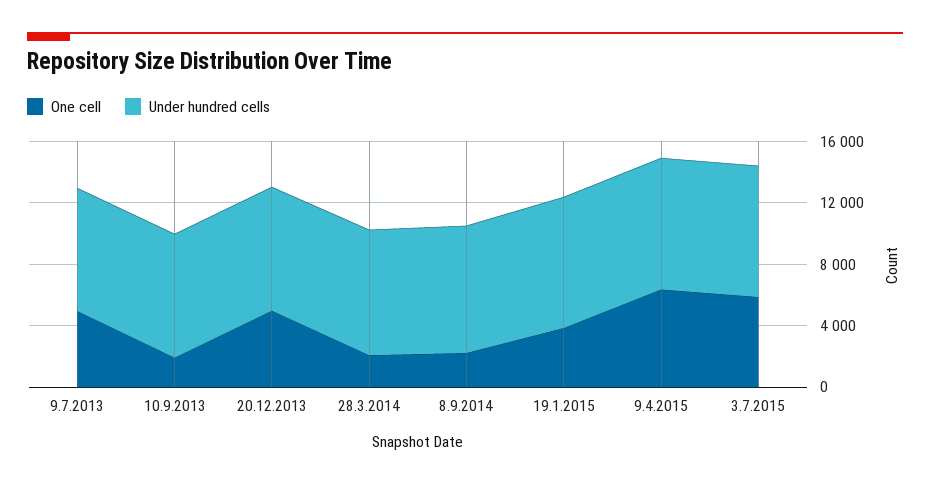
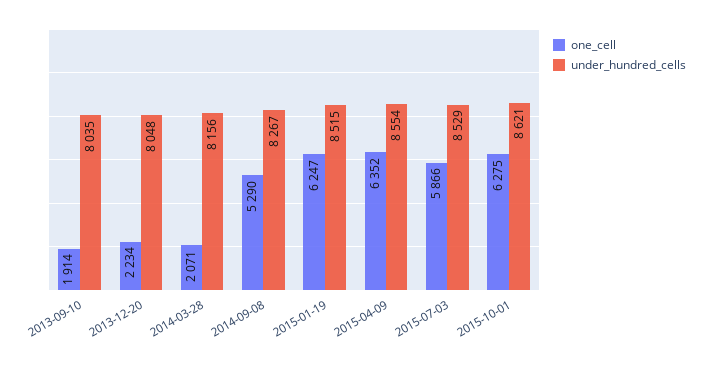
One cell, 9.7.2013: 5000 -> none
Under hundred cells, 9.7.2013: 8000 -> none
One cell, 20.12.2013: 5000 -> 2234
One cell, 8.9.2014: 2000 -> 5290
One cell, 19.1.2015: 4000 -> 6247
One cell, 2015-10-01: none -> 6275
Under hundred cells, 2015-10-01: none -> 8621

